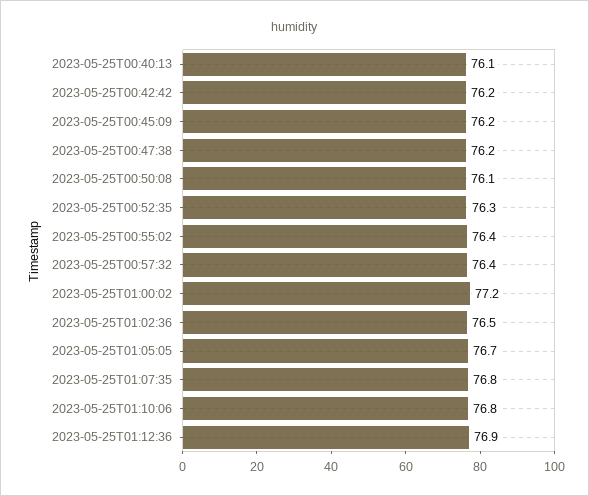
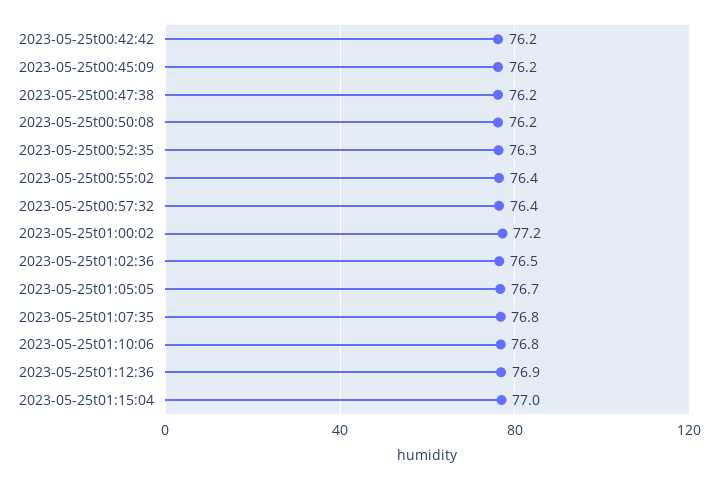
2023-05-25T00:40:13: 76.1 -> none
2023-05-25T00:50:08: 76.1 -> 76.2
2023-05-25t01:15:04: none -> 77

